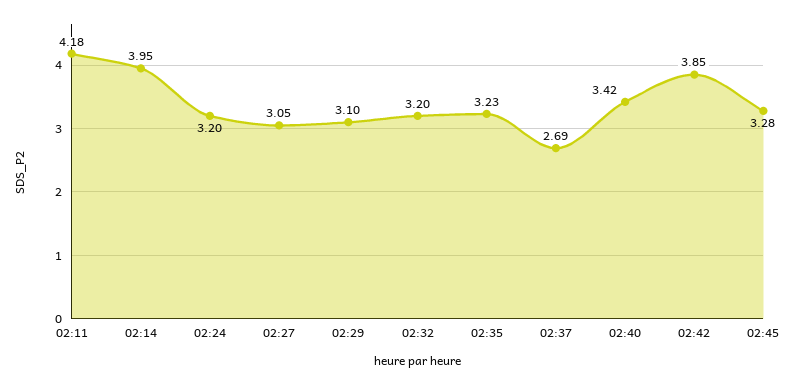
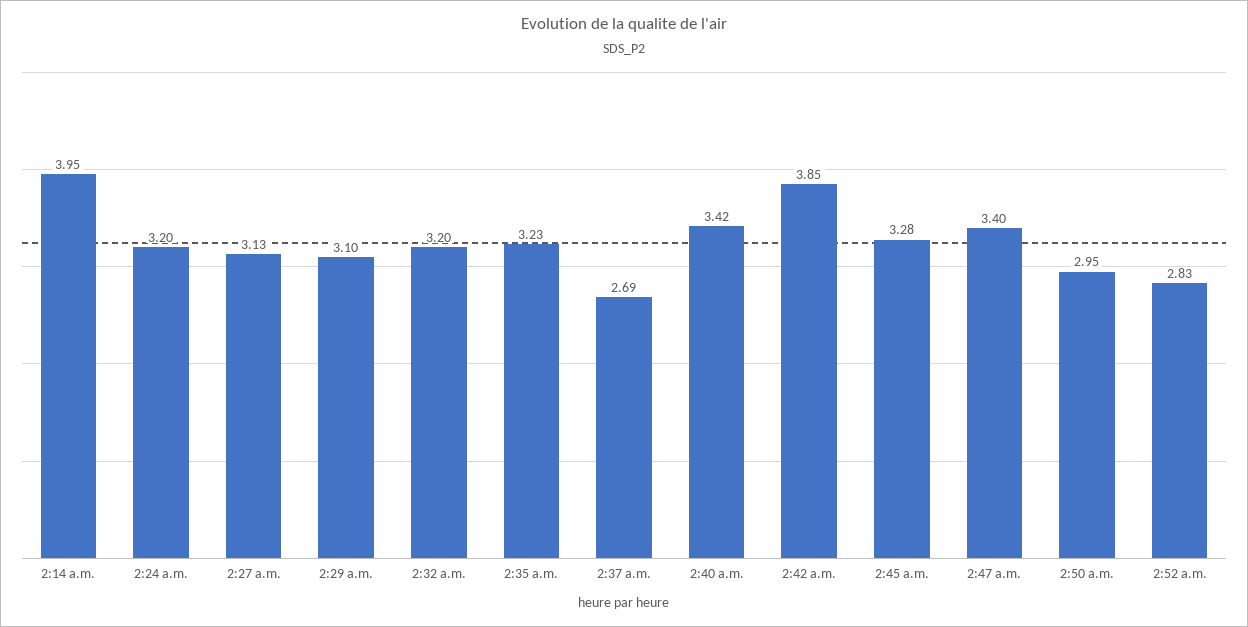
02:11: 4.18 -> none
02:27: 3.05 -> 3.13
2:47 a.m.: none -> 3.4
2:50 a.m.: none -> 2.95
2:52 a.m.: none -> 2.83

